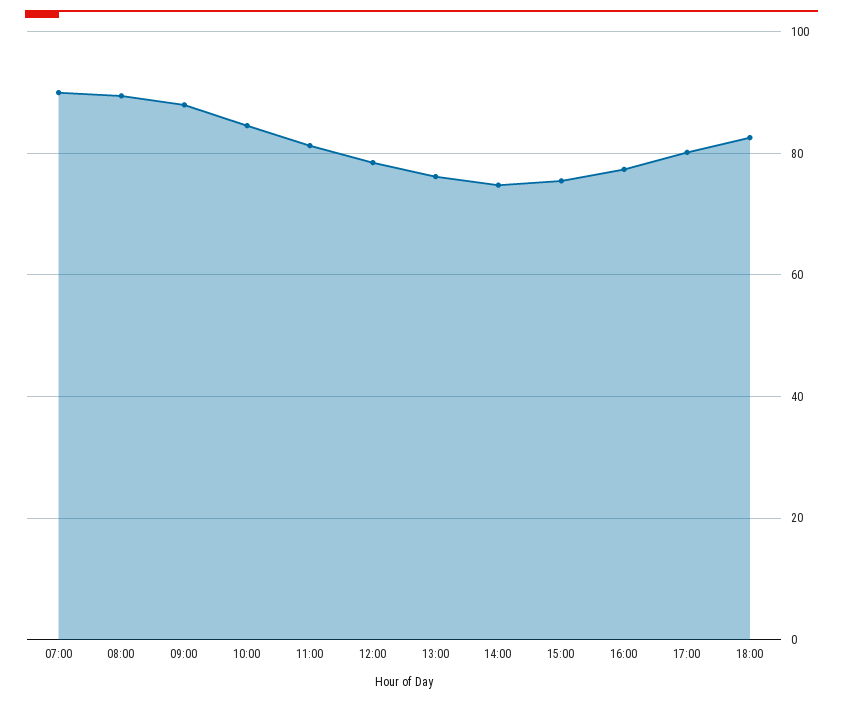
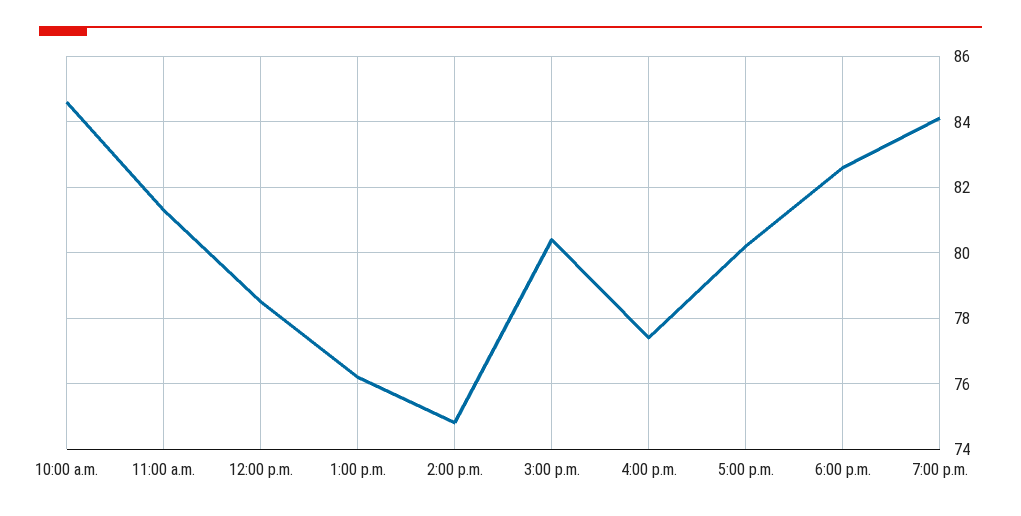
07:00: 90 -> none
08:00: 90 -> none
09:00: 88 -> none
15:00: 76 -> 80.5
7:00 p.m.: none -> 84

